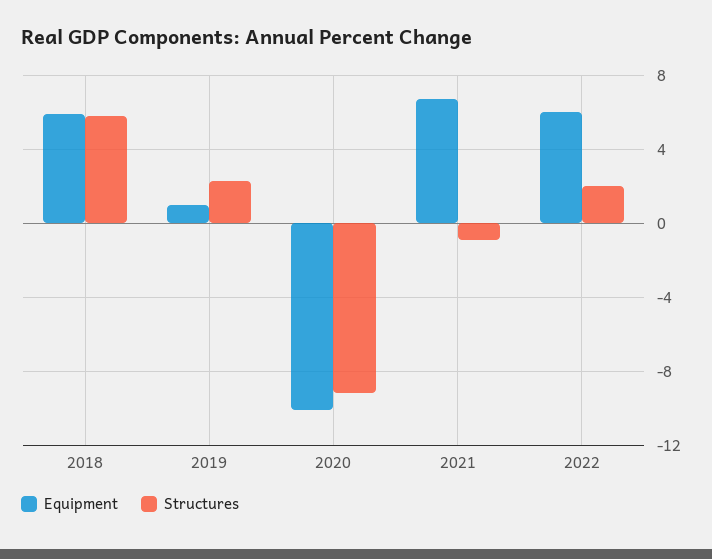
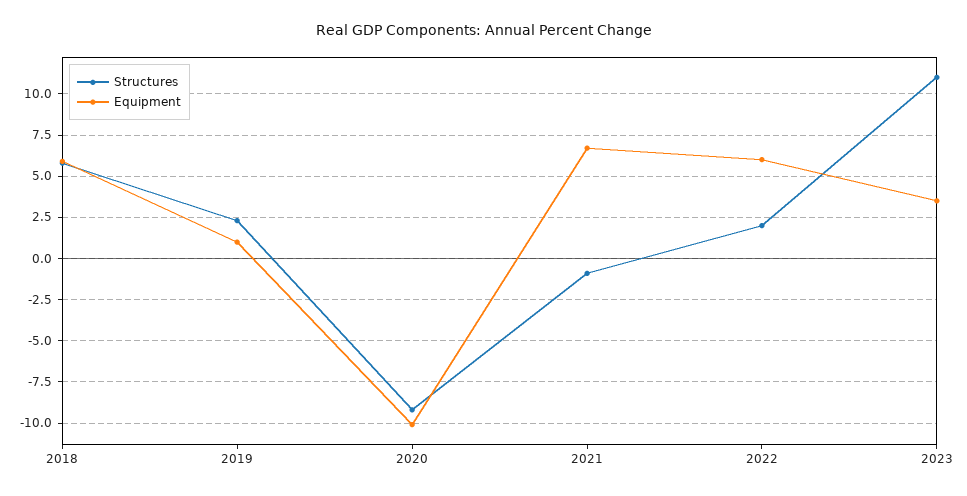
Structures, 2023: none -> 11
Equipment, 2023: none -> 3.5

